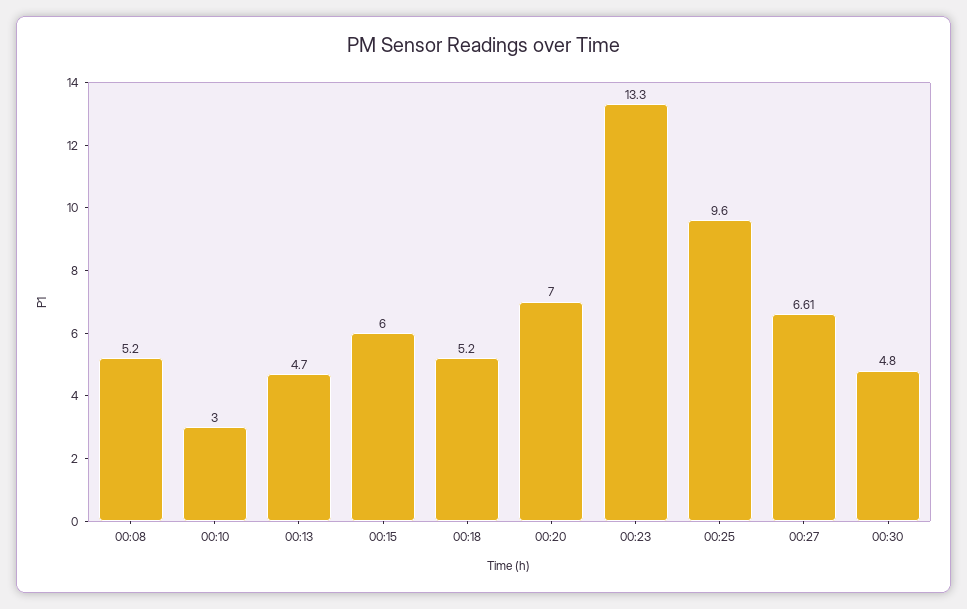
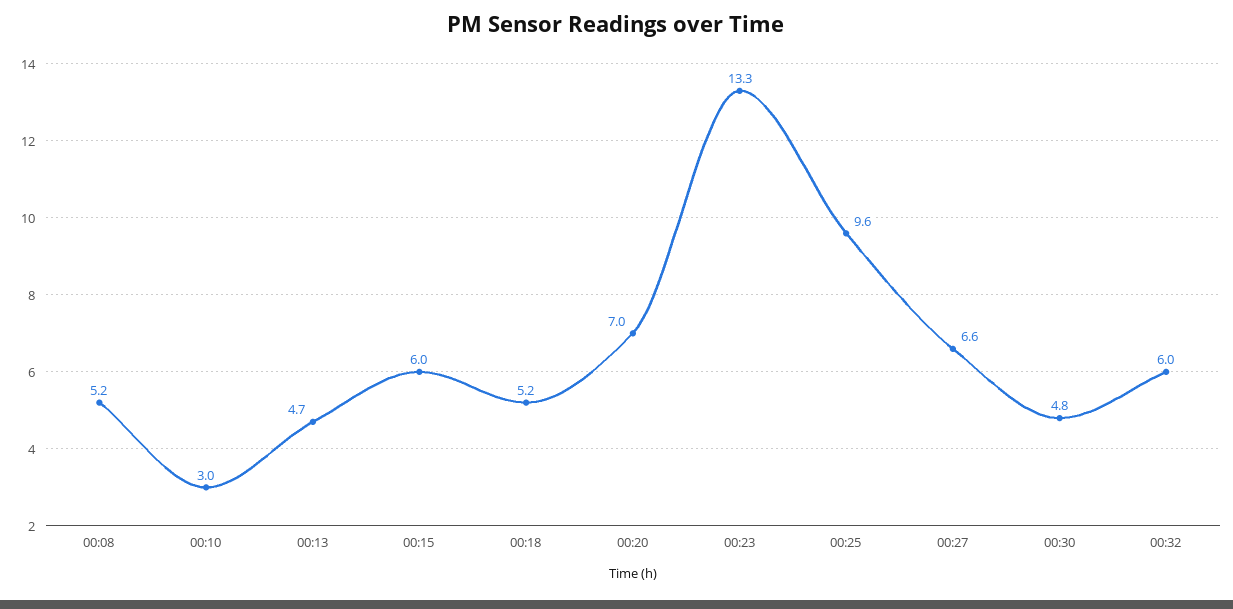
00:27: 6.61 -> 6.6
00:32: none -> 6

